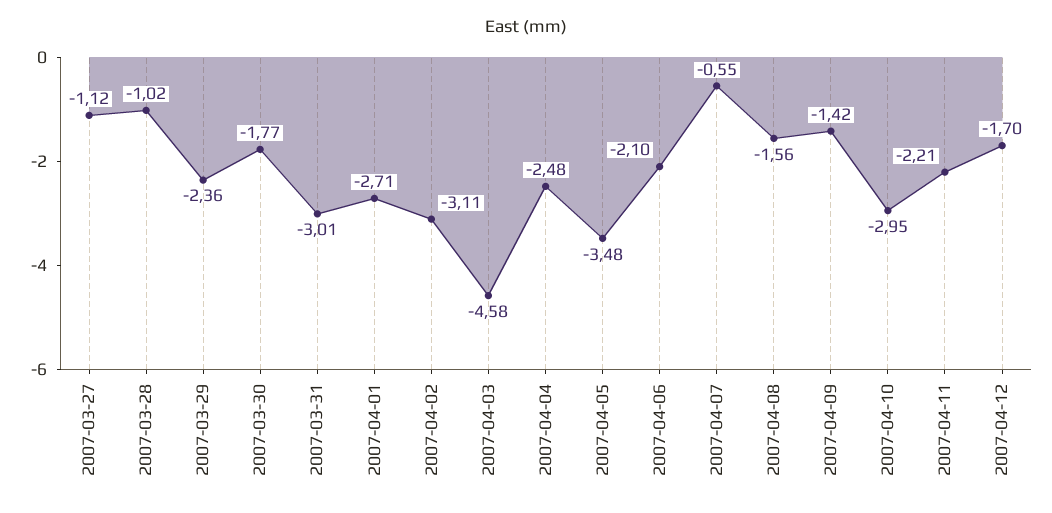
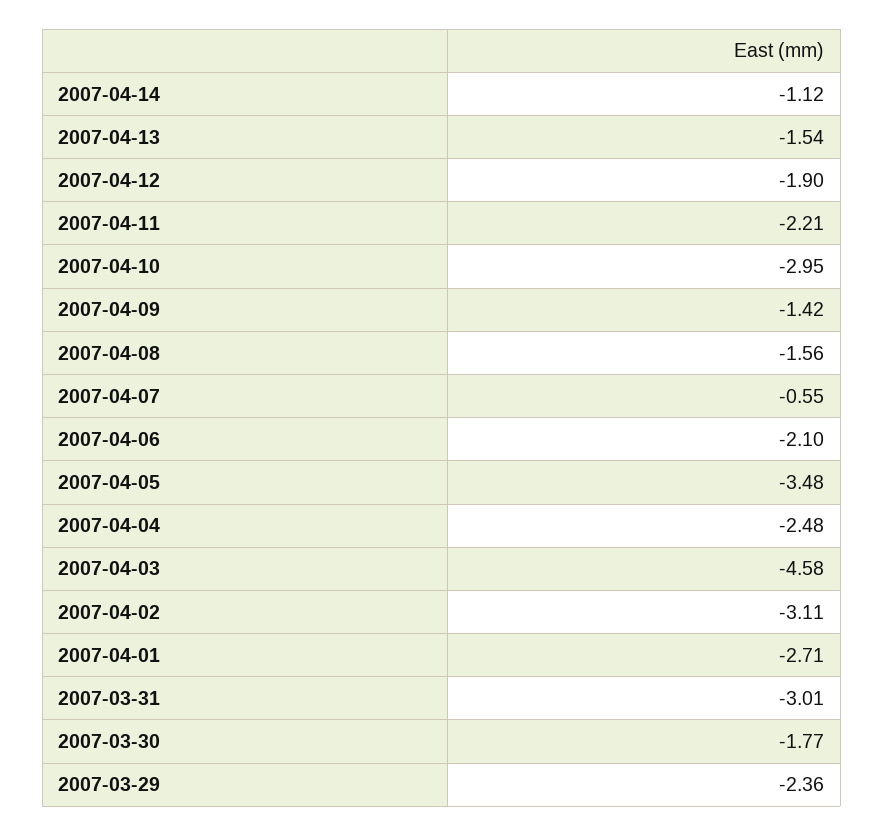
2007-03-27: -1.12 -> none
2007-03-28: -1.02 -> none
2007-04-12: -1.7 -> -1.9
2007-04-14: none -> -1.12
2007-04-13: none -> -1.54

